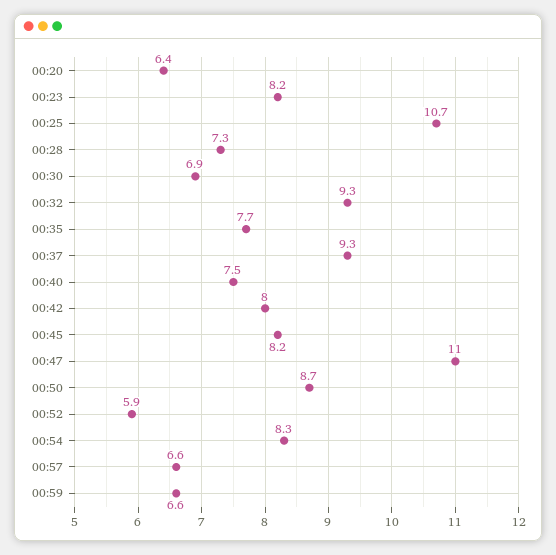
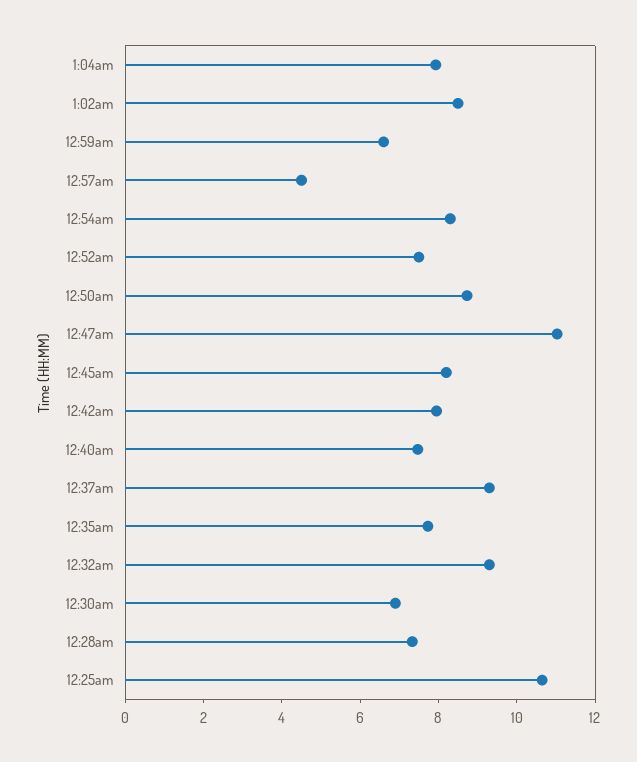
00:20: 6.4 -> none
00:23: 8.2 -> none
00:52: 5.9 -> 7.5
00:57: 6.6 -> 4.5
1:04am: none -> 8
1:02am: none -> 8.5

